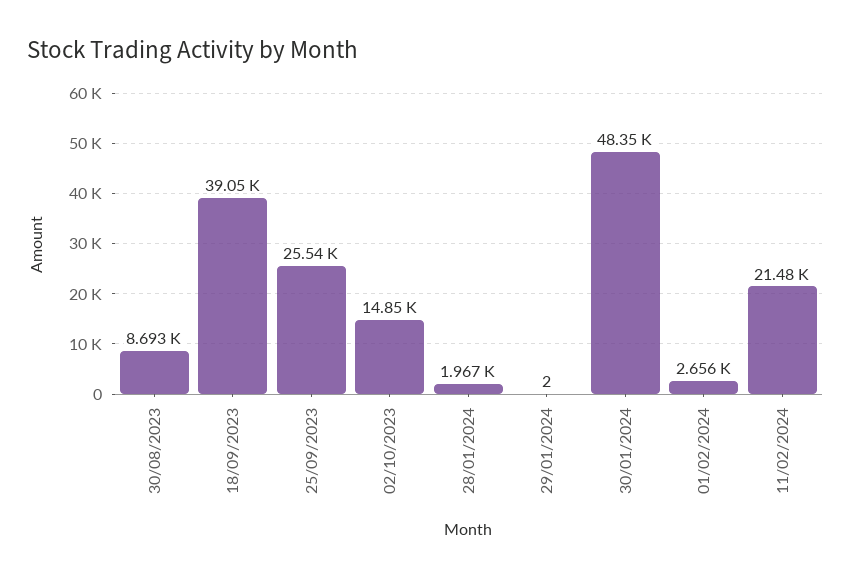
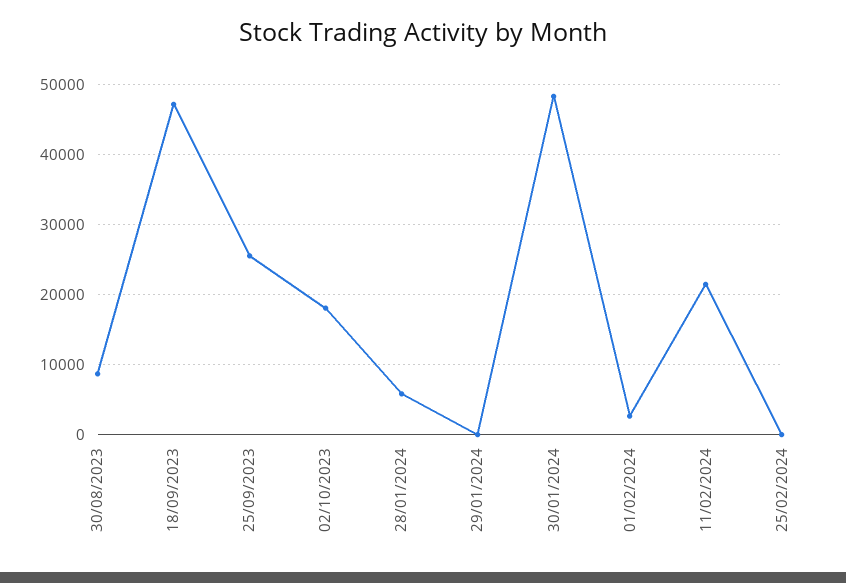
18/09/2023: 39050 -> 47000
02/10/2023: 14850 -> 18000
28/01/2024: 1967 -> 6000
25/02/2024: none -> 0

